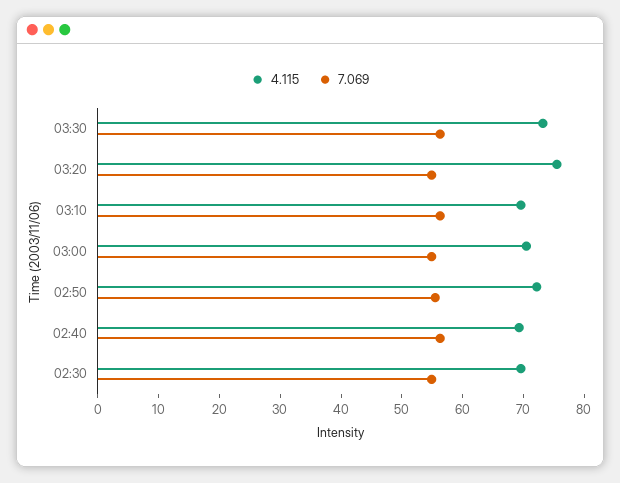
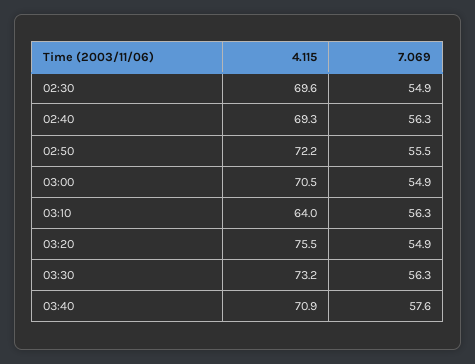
4.115, 03:10: 70 -> 64
4.115, 03:40: none -> 70.9
7.069, 03:40: none -> 57.6

